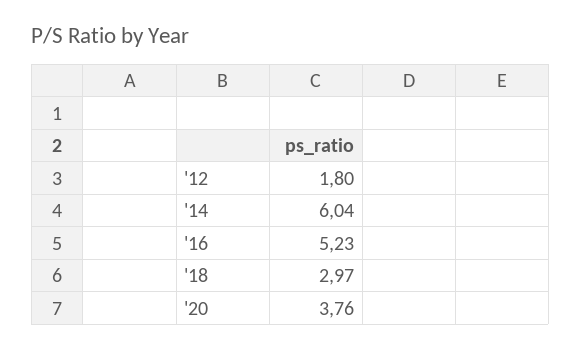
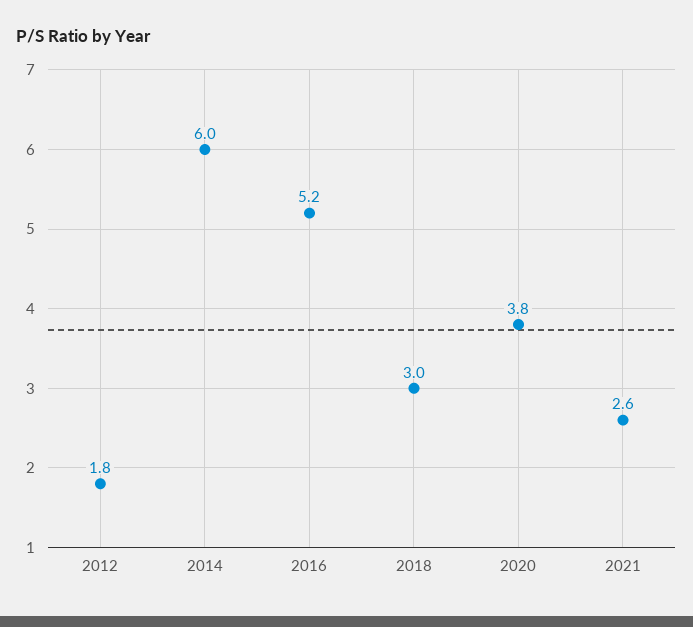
2021: none -> 2.6

